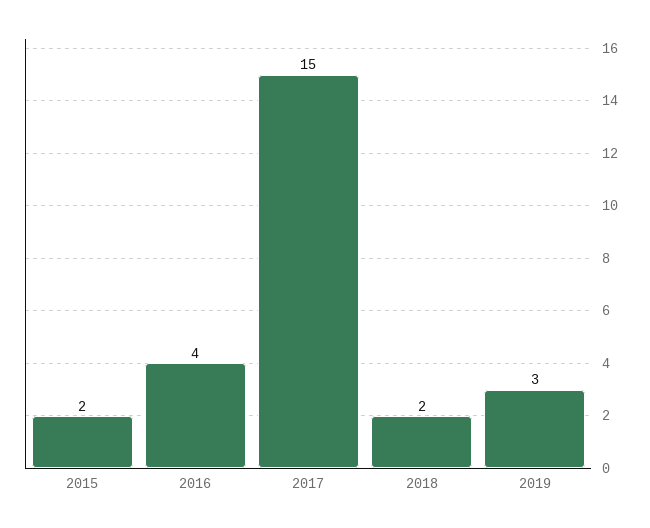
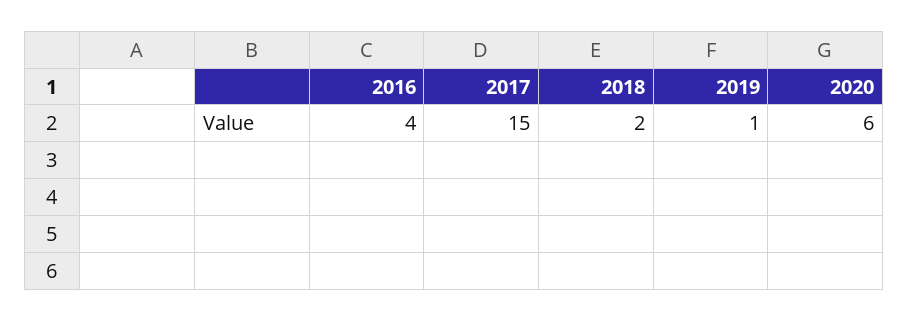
2015: 2 -> none
2019: 3 -> 1
2020: none -> 6

